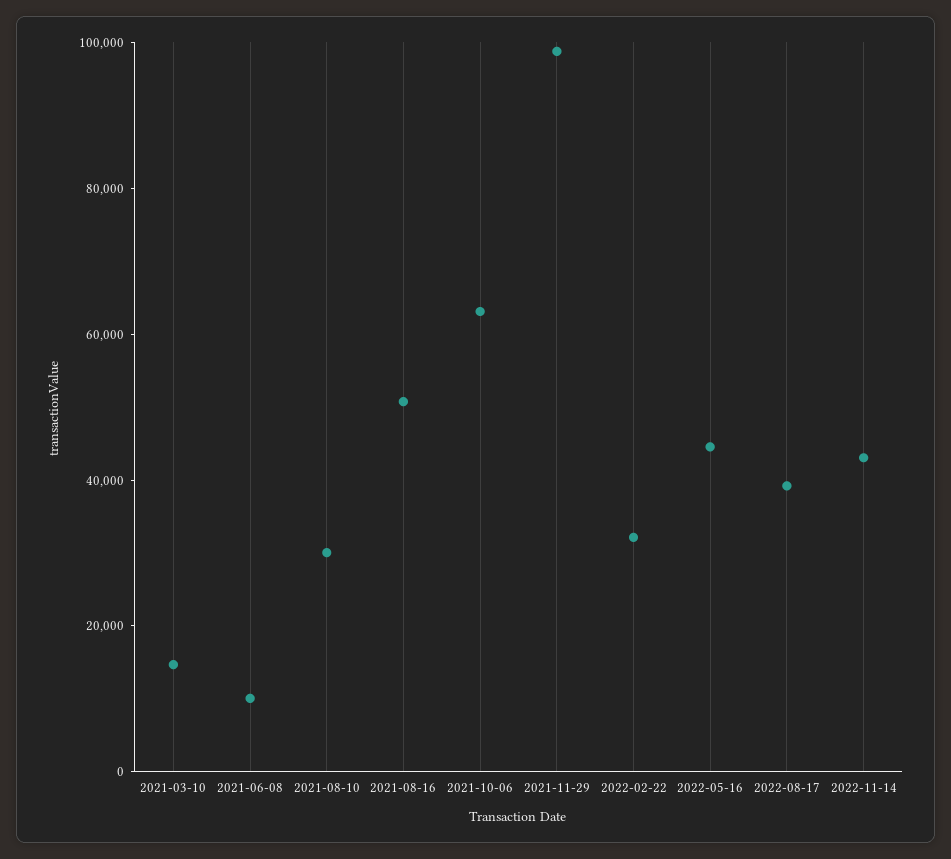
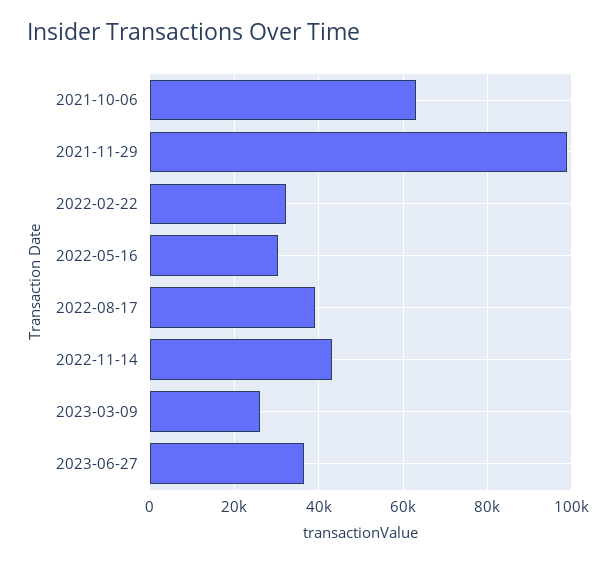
2021-03-10: 15000 -> none
2021-06-08: 10000 -> none
2021-08-10: 30000 -> none
2021-08-16: 50000 -> none
2022-05-16: 45000 -> 30000
2023-03-09: none -> 26000
2023-06-27: none -> 36000

